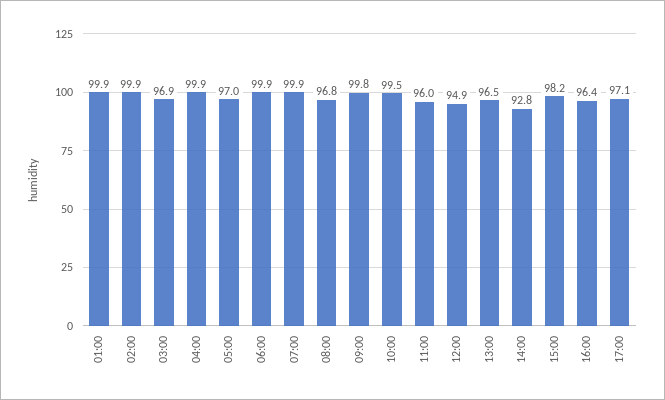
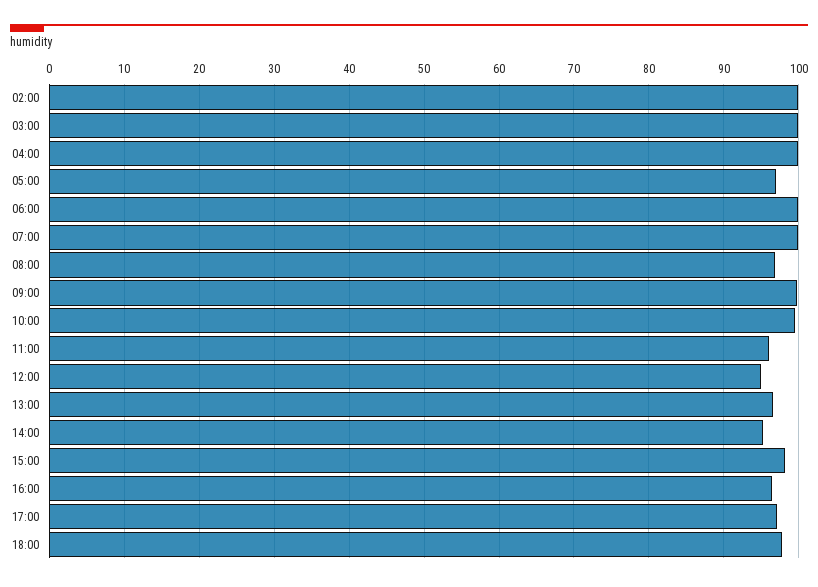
01:00: 99.9 -> none
03:00: 96.9 -> 100
14:00: 92.8 -> 95
18:00: none -> 98

